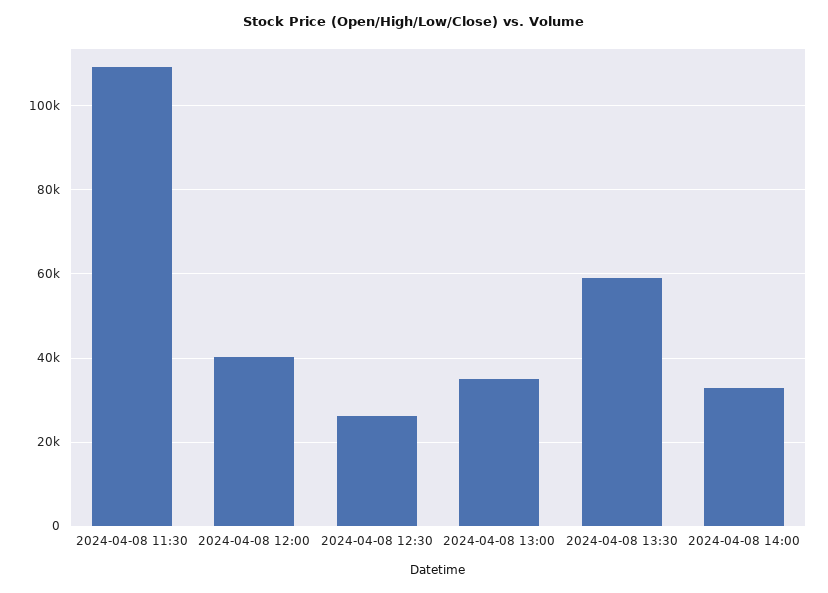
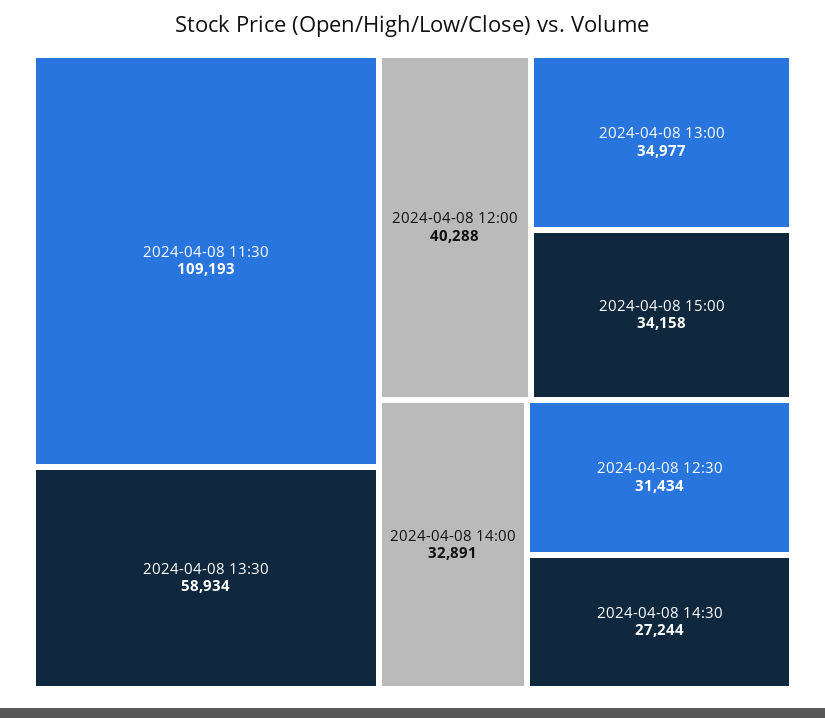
2024-04-08 12:30: 26000 -> 31434
2024-04-08 15:00: none -> 34158
2024-04-08 14:30: none -> 27244

